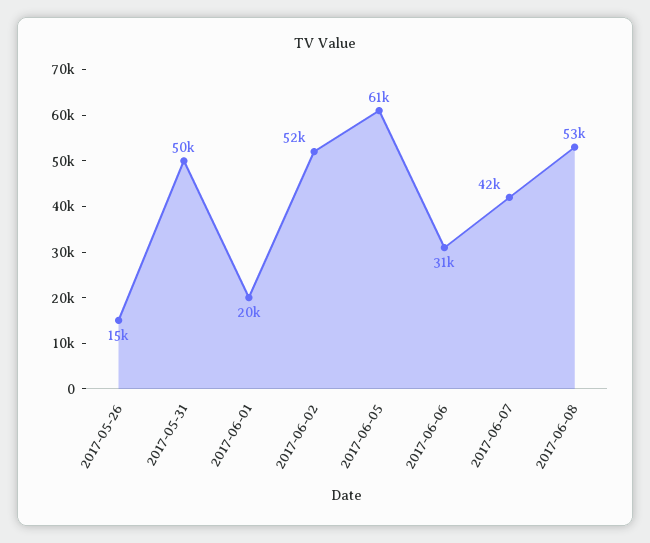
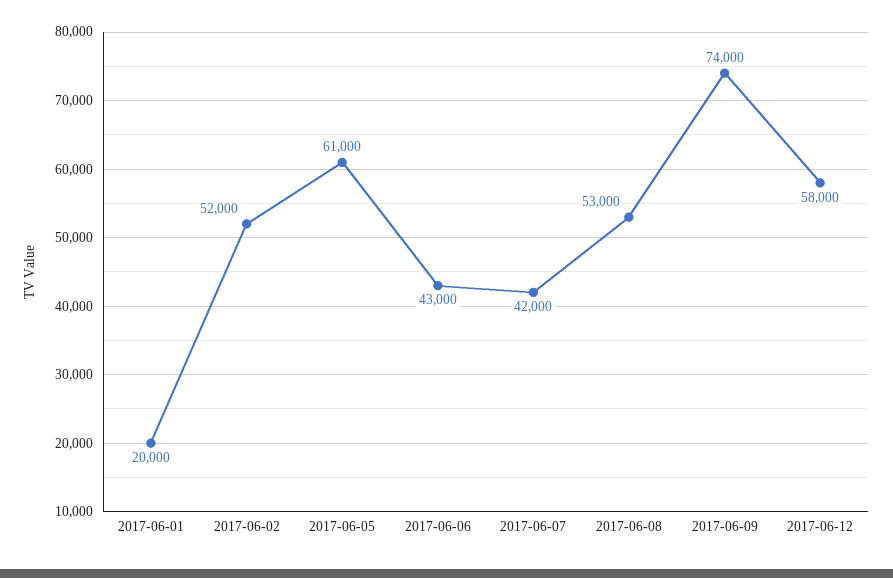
2017-05-26: 15000 -> none
2017-05-31: 50000 -> none
2017-06-06: 31000 -> 43000
2017-06-09: none -> 74000
2017-06-12: none -> 58000

